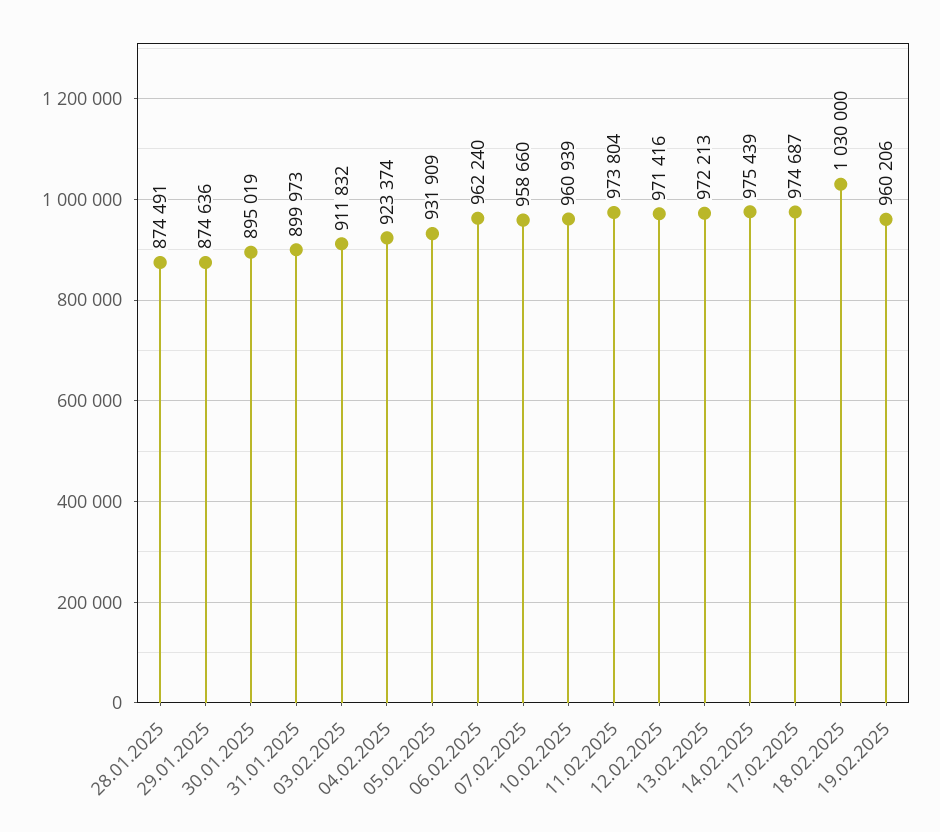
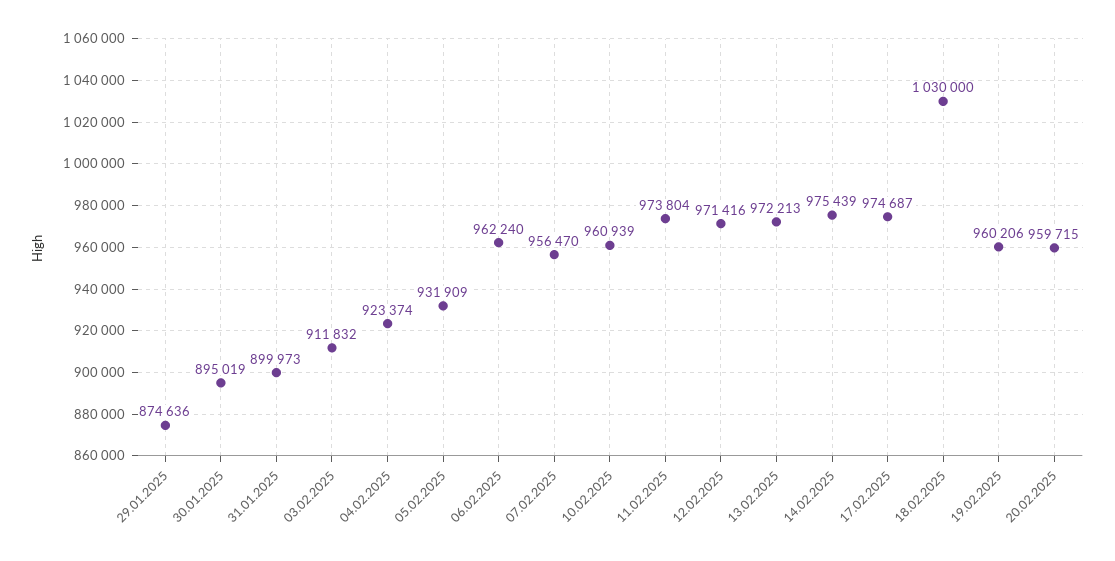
28.01.2025: 874491 -> none
07.02.2025: 958660 -> 956470
20.02.2025: none -> 959715

